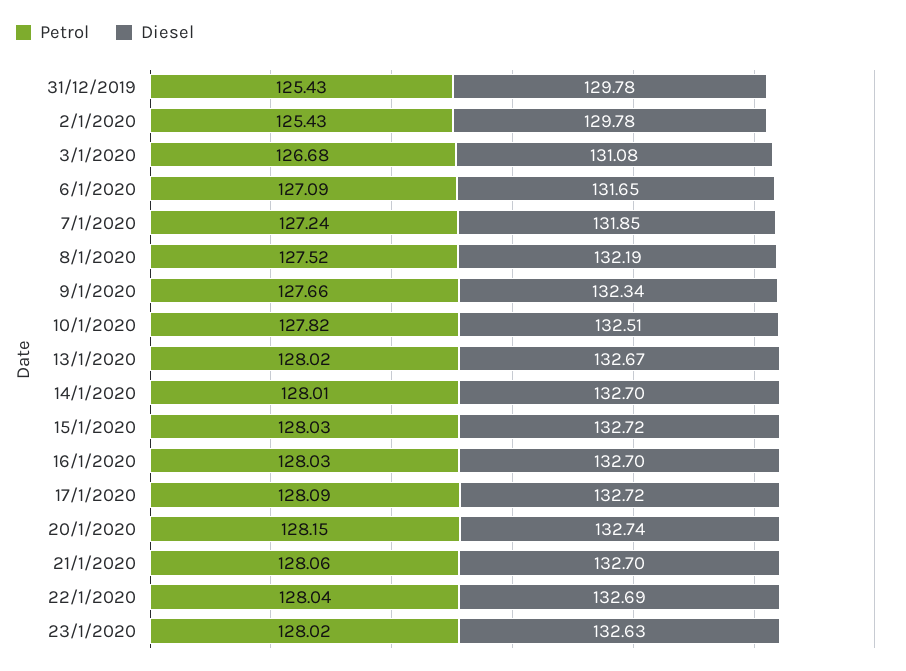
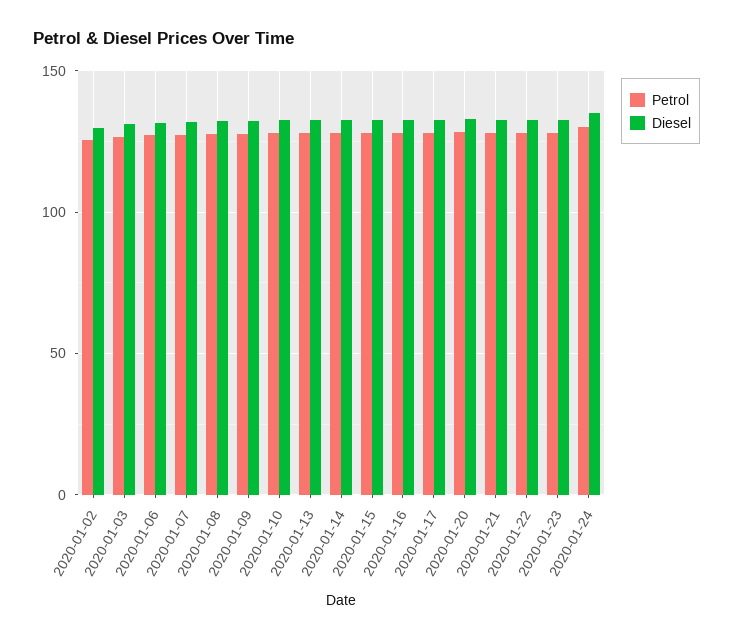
Petrol, 31/12/2019: 125.43 -> none
Diesel, 31/12/2019: 129.78 -> none
Petrol, 2020-01-24: none -> 130
Diesel, 2020-01-24: none -> 135

